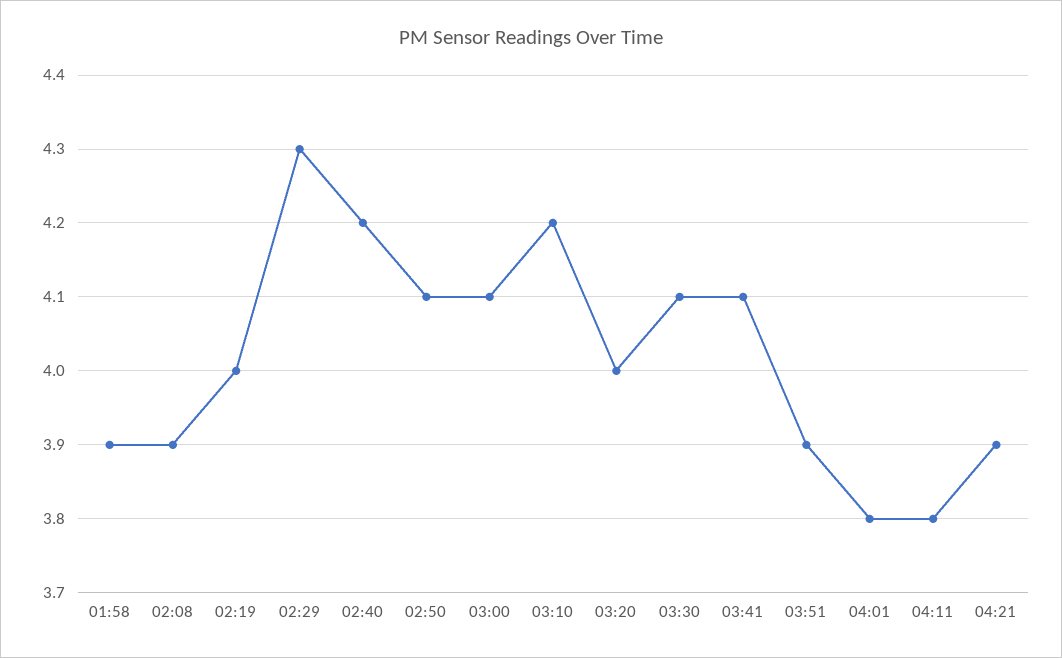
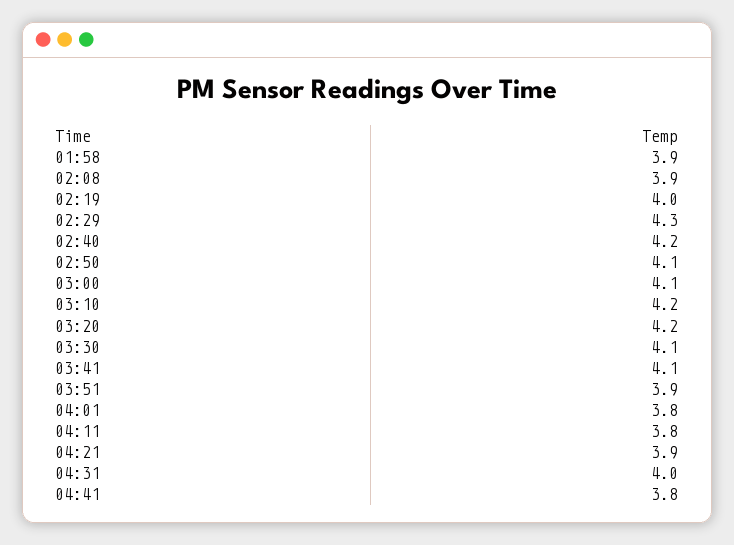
03:20: 4 -> 4.2
04:31: none -> 4
04:41: none -> 3.8

